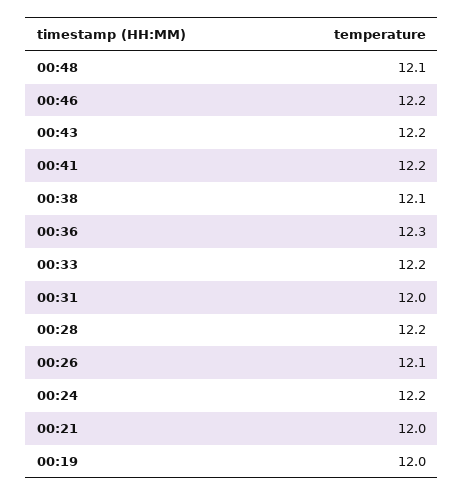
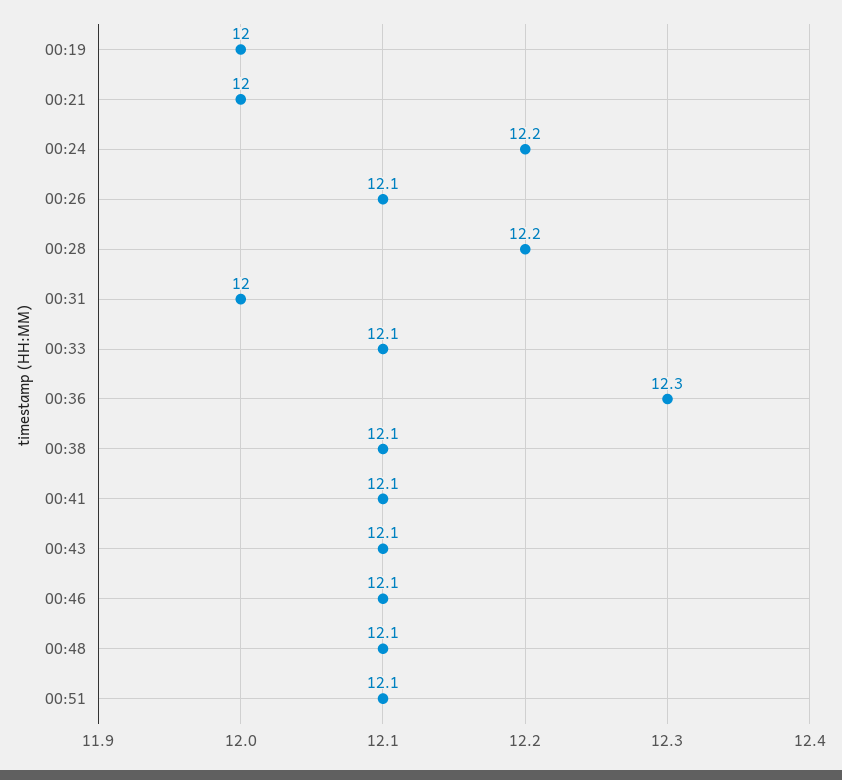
00:46: 12.2 -> 12.1
00:43: 12.2 -> 12.1
00:41: 12.2 -> 12.1
00:33: 12.2 -> 12.1
00:51: none -> 12.1

